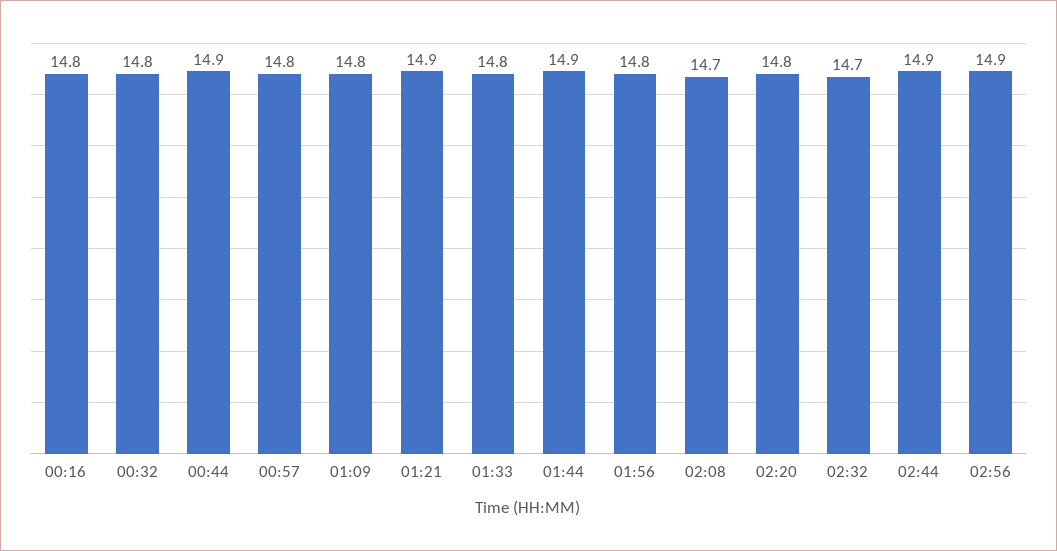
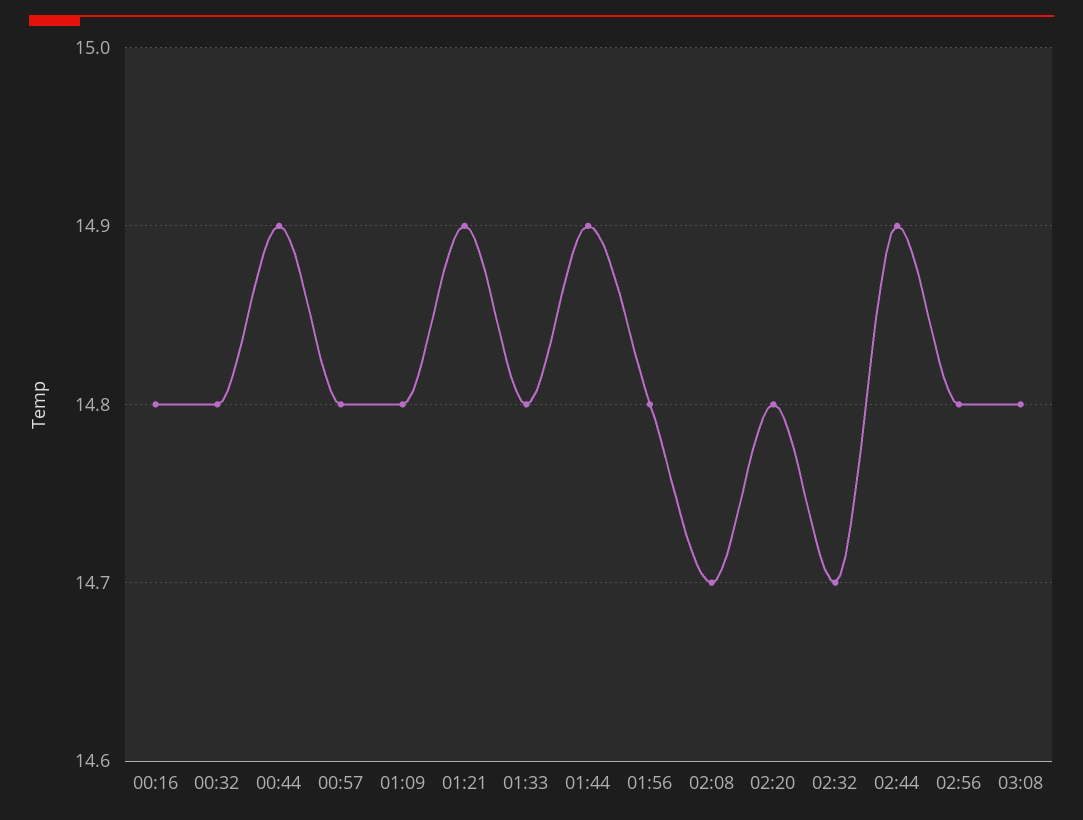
02:56: 14.9 -> 14.8
03:08: none -> 14.8

